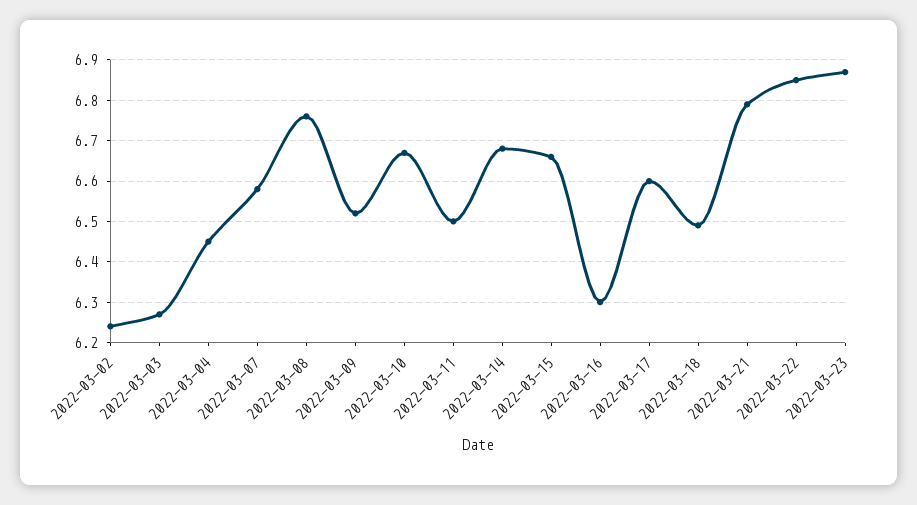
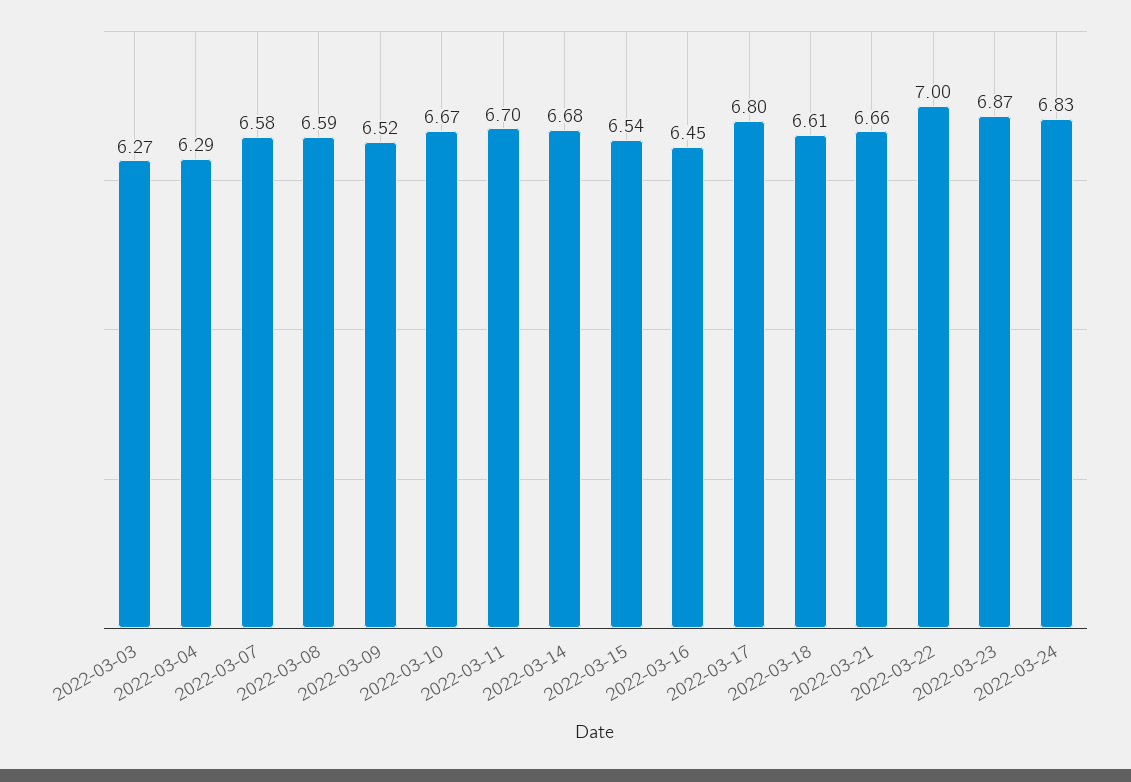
2022-03-02: 6.25 -> none
2022-03-04: 6.45 -> 6.29
2022-03-08: 6.75 -> 6.59
2022-03-11: 6.5 -> 6.7
2022-03-15: 6.65 -> 6.54
2022-03-16: 6.3 -> 6.45
2022-03-17: 6.6 -> 6.8
2022-03-18: 6.5 -> 6.61
2022-03-21: 6.8 -> 6.66
2022-03-22: 6.85 -> 7
2022-03-24: none -> 6.83

